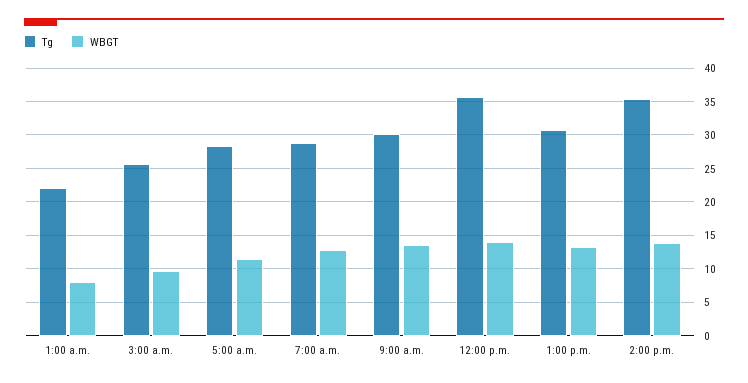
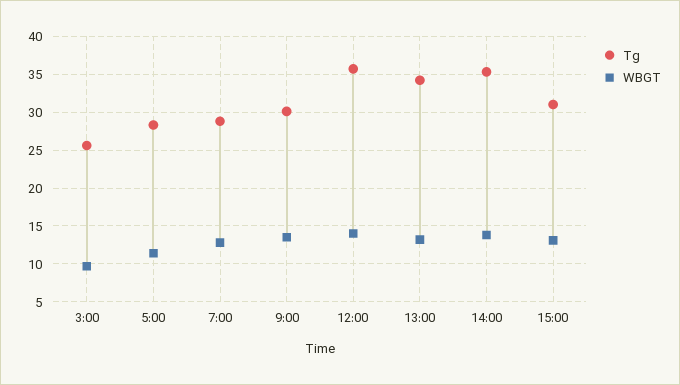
Tg, 1:00 a.m.: 22 -> none
WBGT, 1:00 a.m.: 8 -> none
Tg, 1:00 p.m.: 31 -> 34
Tg, 15:00: none -> 31
WBGT, 15:00: none -> 13

